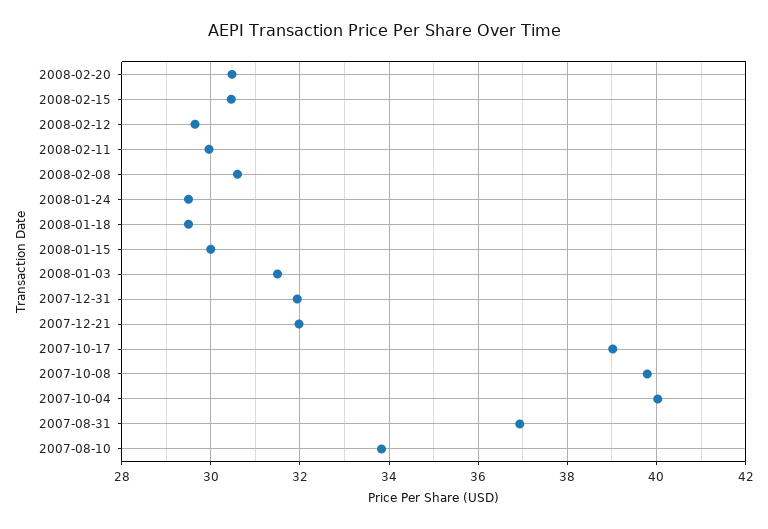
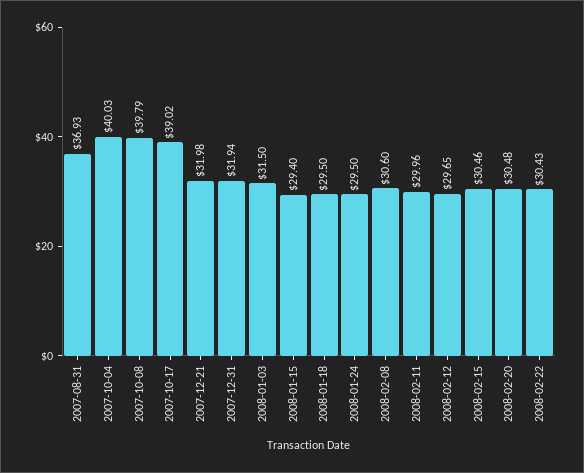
2008-01-15: 30 -> 29.4
2007-08-10: 33.8 -> none
2008-02-22: none -> 30.43

